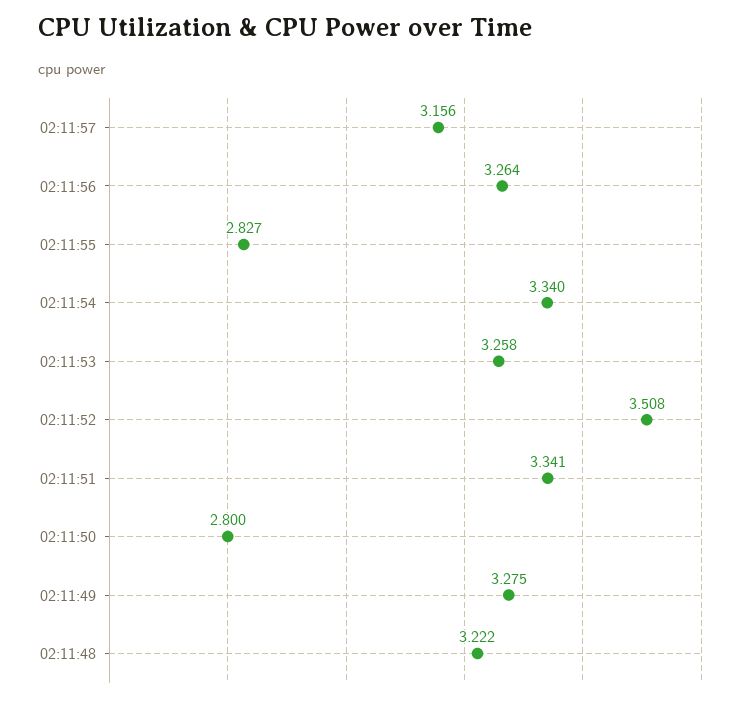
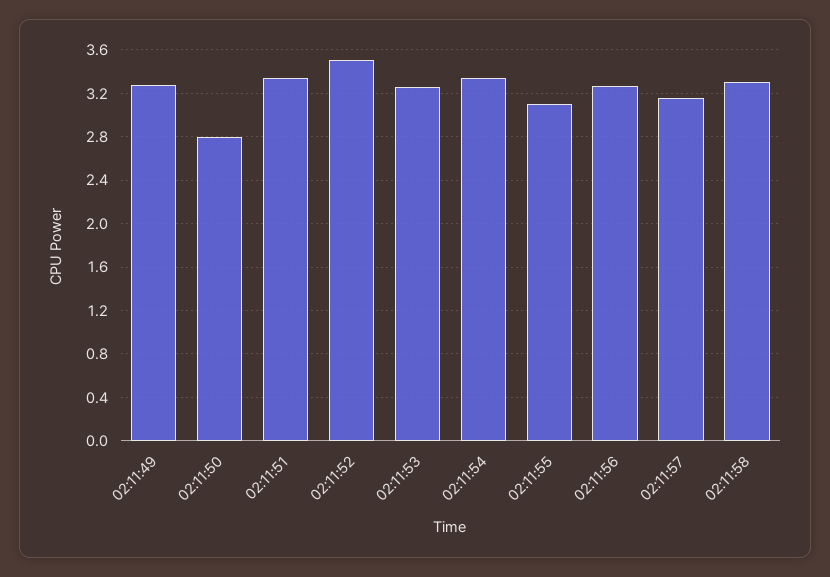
02:11:55: 2.827 -> 3.1
02:11:48: 3.222 -> none
02:11:58: none -> 3.3

